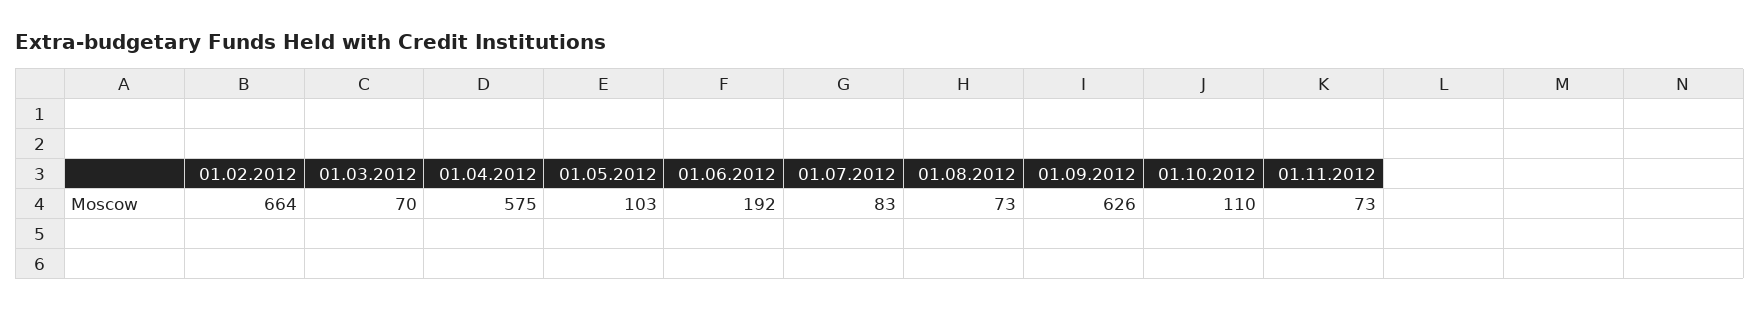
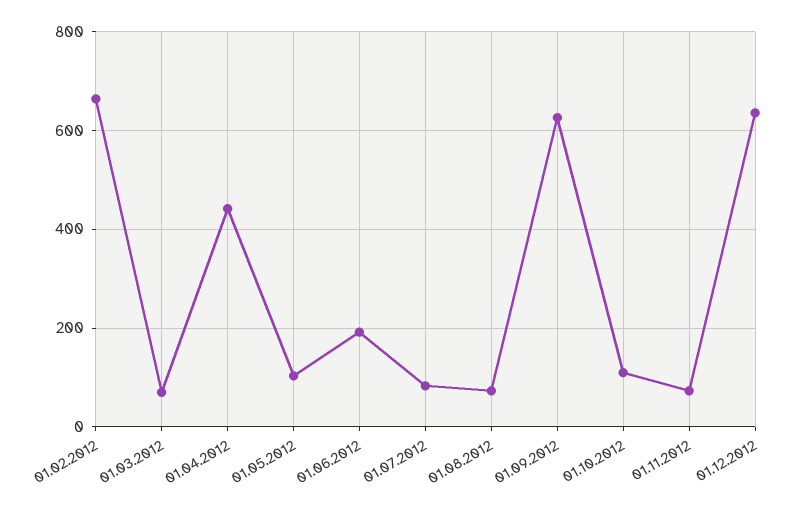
01.04.2012: 575 -> 440
01.12.2012: none -> 640

